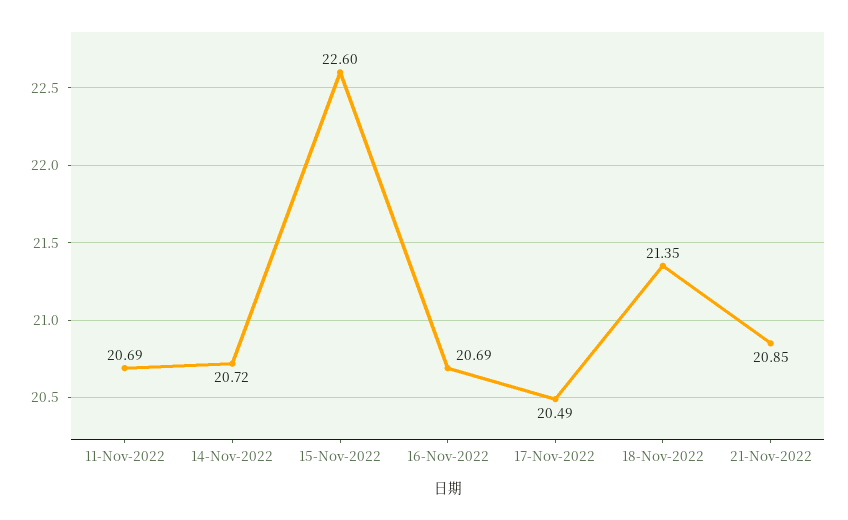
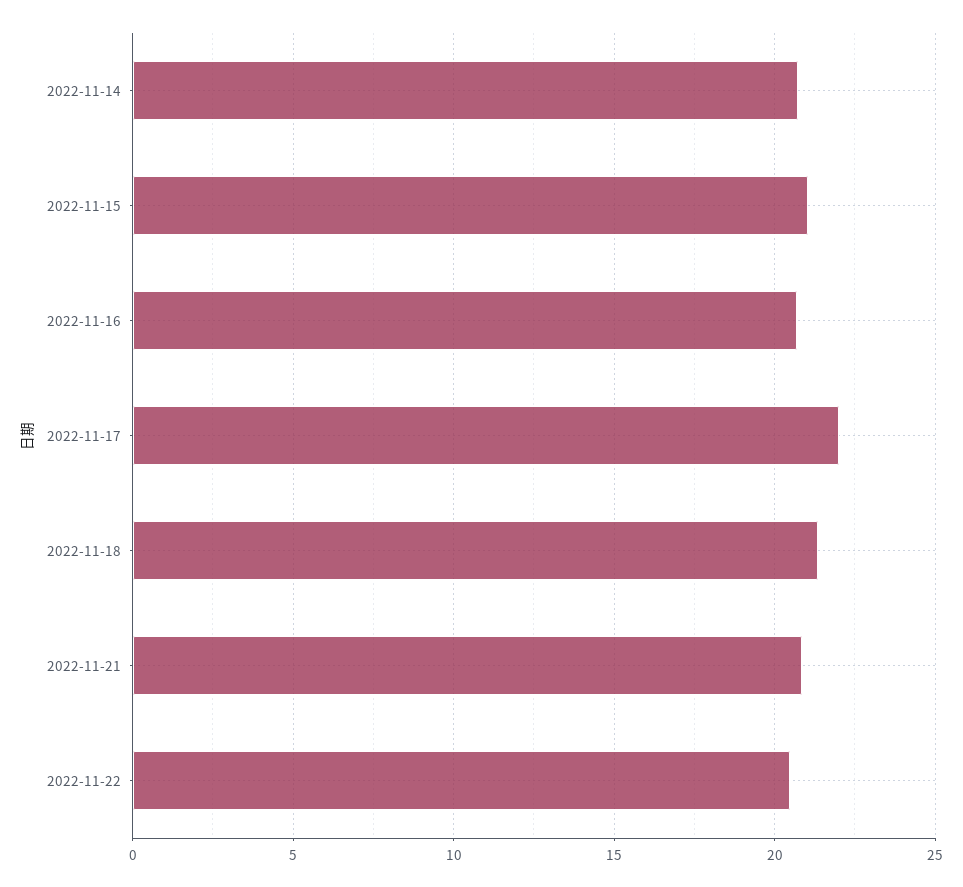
11-Nov-2022: 20.69 -> none
15-Nov-2022: 22.6 -> 21
17-Nov-2022: 20.49 -> 22
2022-11-22: none -> 20.5

